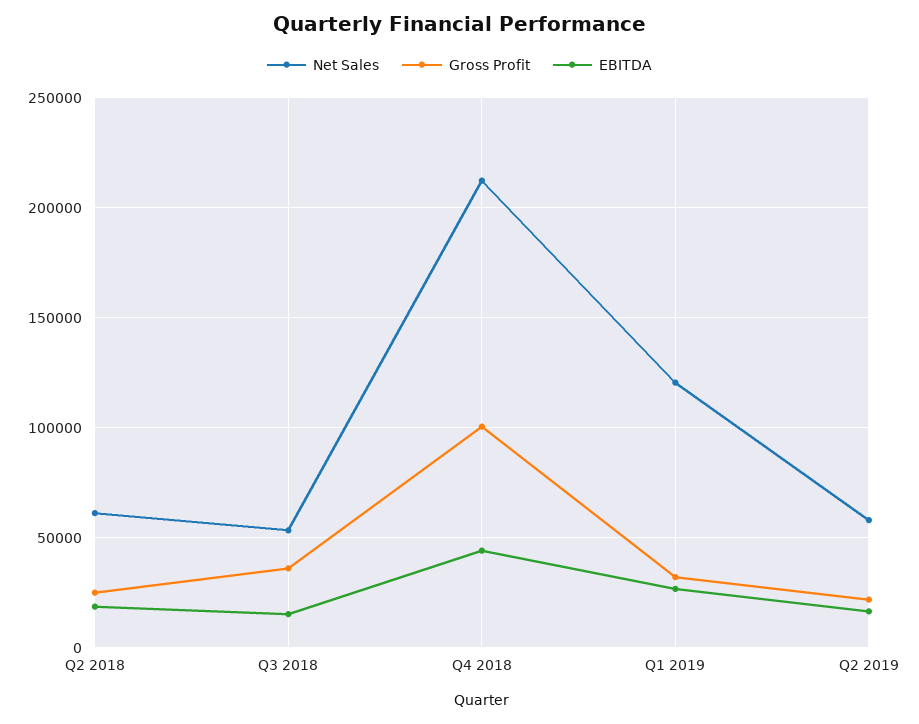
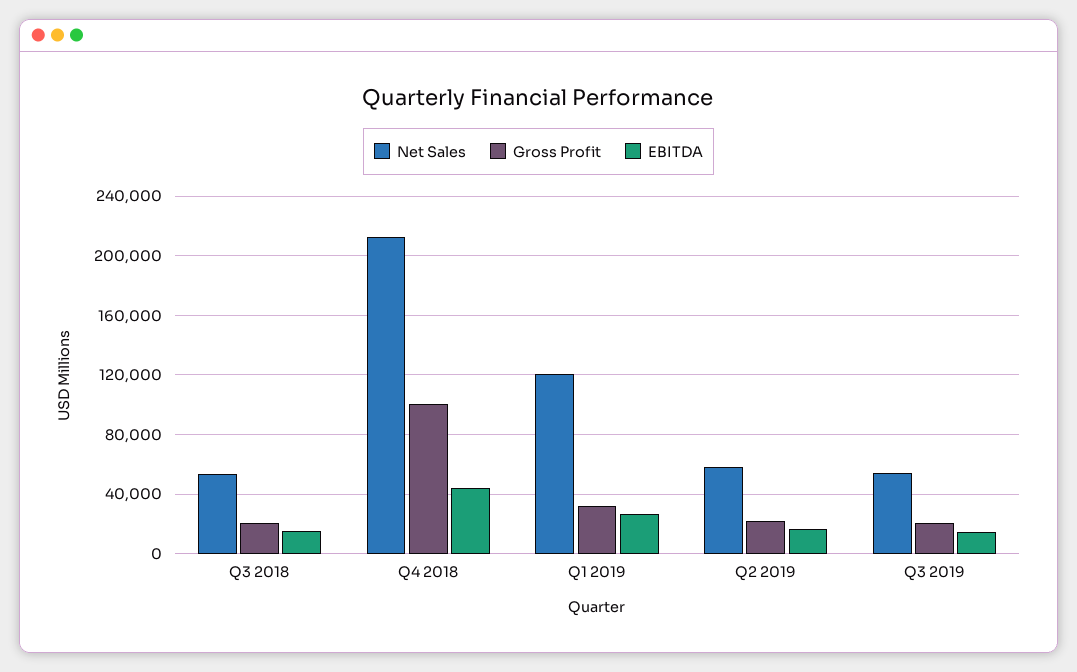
Net Sales, Q2 2018: 60000 -> none
Gross Profit, Q2 2018: 25000 -> none
EBITDA, Q2 2018: 20000 -> none
Gross Profit, Q3 2018: 35000 -> 20000
Net Sales, Q3 2019: none -> 55000
Gross Profit, Q3 2019: none -> 20000
EBITDA, Q3 2019: none -> 15000

